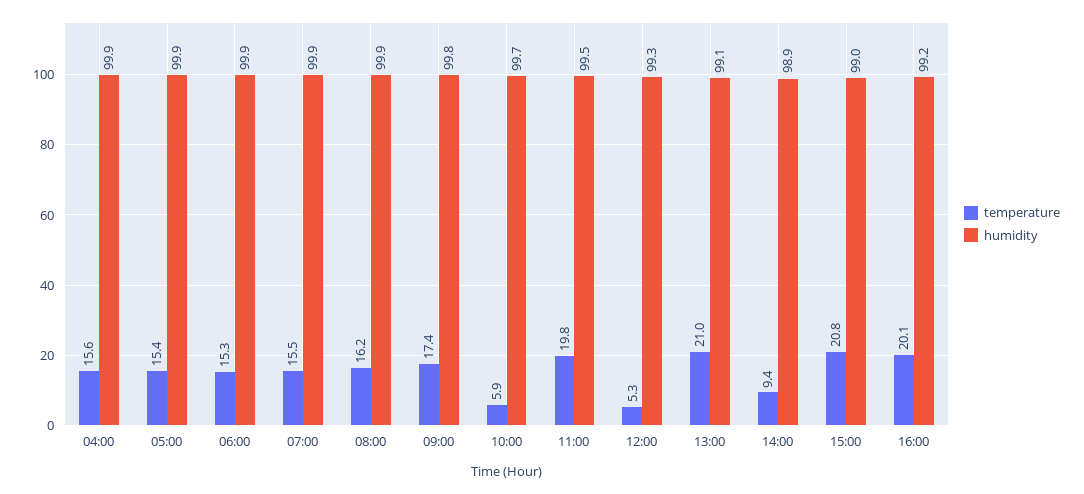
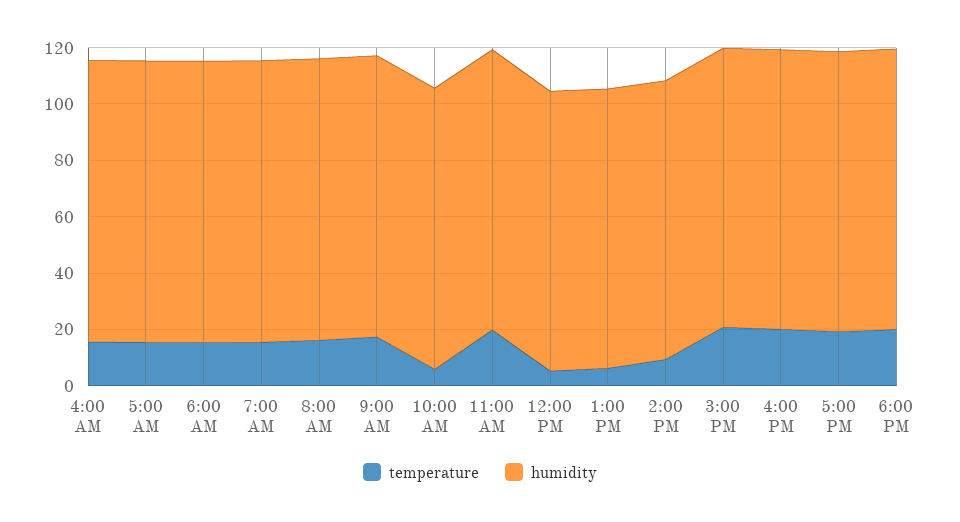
temperature, 13:00: 21 -> 5
temperature, 5:00 PM: none -> 20
humidity, 5:00 PM: none -> 100
temperature, 6:00 PM: none -> 20
humidity, 6:00 PM: none -> 100

